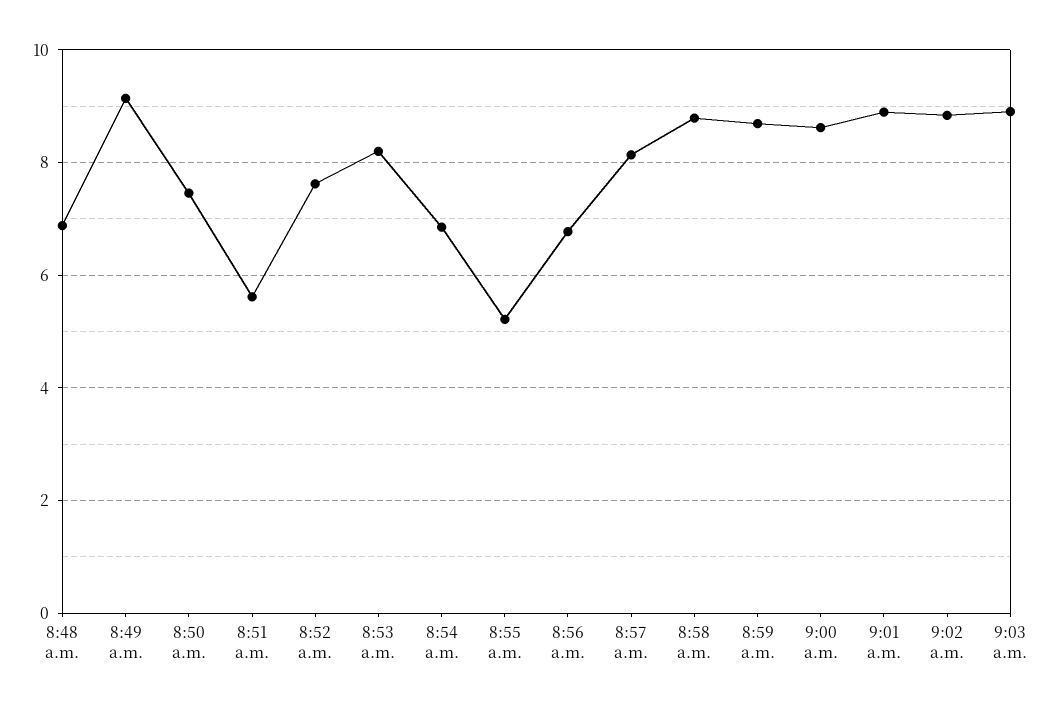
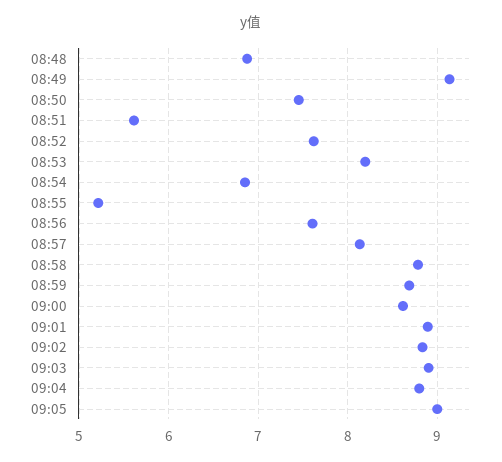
8:56 a.m.: 6.8 -> 7.6
09:04: none -> 8.8
09:05: none -> 9

